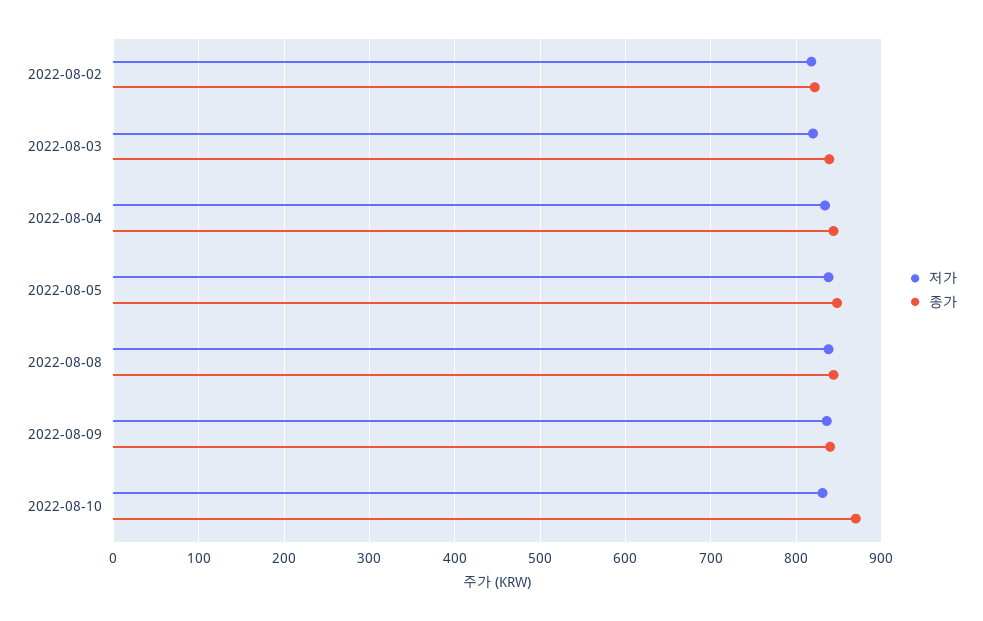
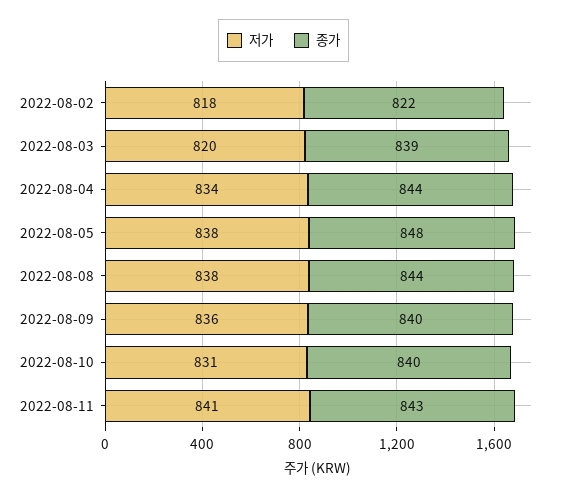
종가, 2022-08-10: 870 -> 840
저가, 2022-08-11: none -> 841
종가, 2022-08-11: none -> 843

